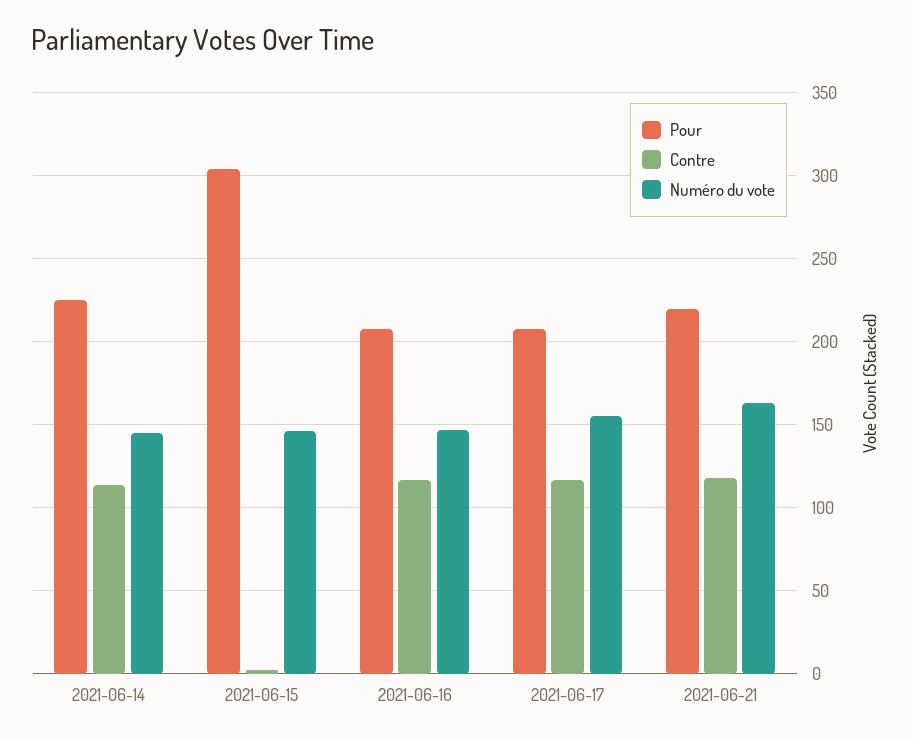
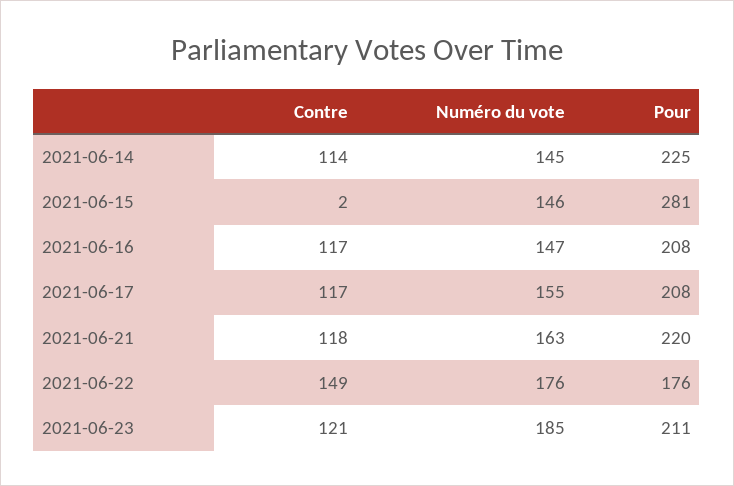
Pour, 2021-06-15: 305 -> 281
Contre, 2021-06-22: none -> 149
Numéro du vote, 2021-06-22: none -> 176
Pour, 2021-06-22: none -> 176
Contre, 2021-06-23: none -> 121
Numéro du vote, 2021-06-23: none -> 185
Pour, 2021-06-23: none -> 211

